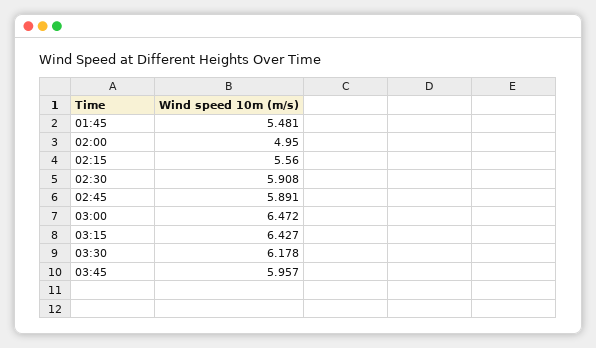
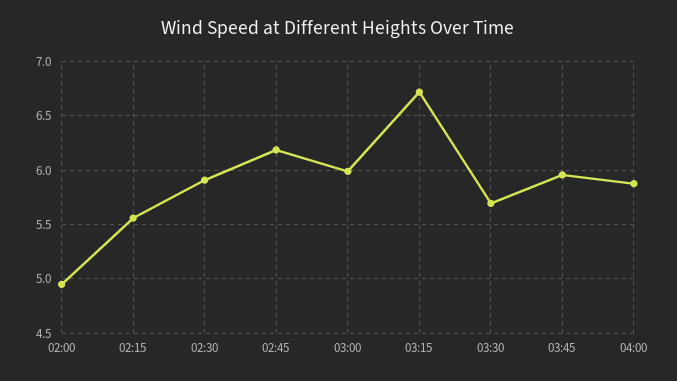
01:45: 5.481 -> none
02:45: 5.891 -> 6.2
03:00: 6.472 -> 6
03:15: 6.427 -> 6.7
03:30: 6.178 -> 5.7
04:00: none -> 5.9

